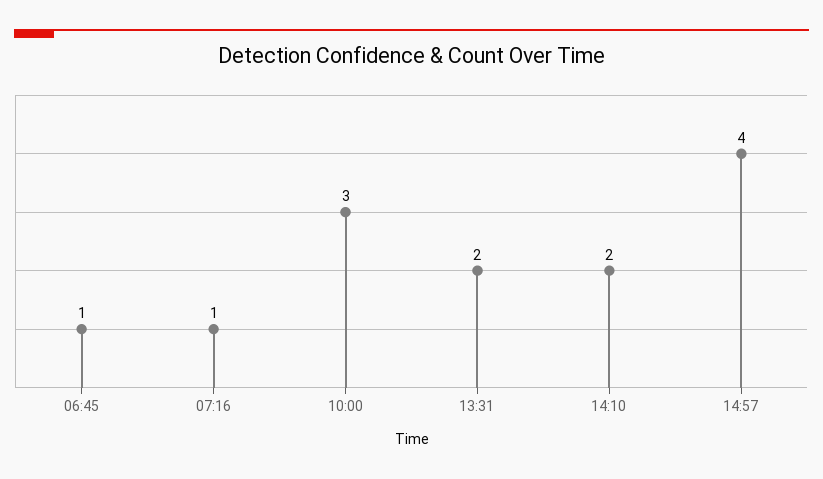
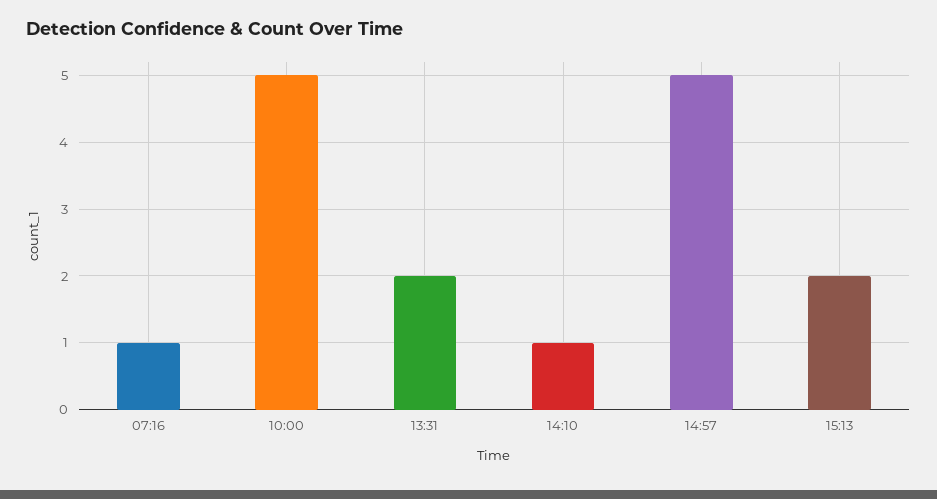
06:45: 1 -> none
10:00: 3 -> 5
14:10: 2 -> 1
14:57: 4 -> 5
15:13: none -> 2

